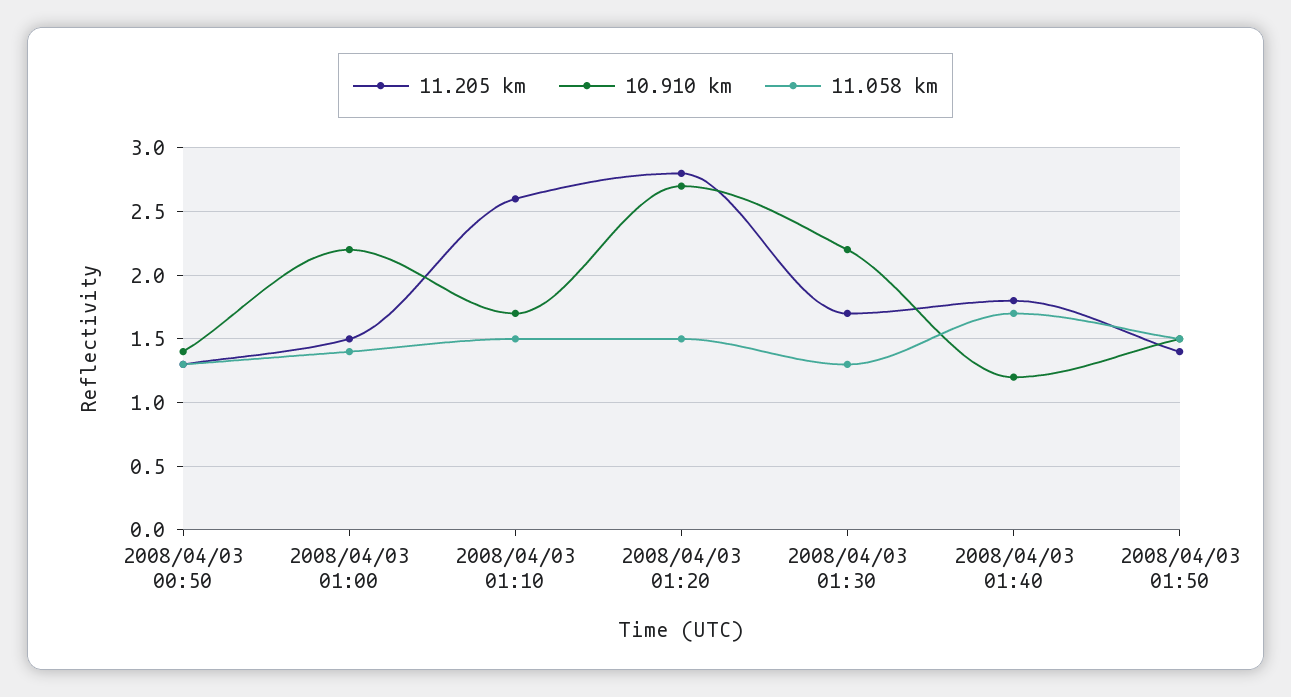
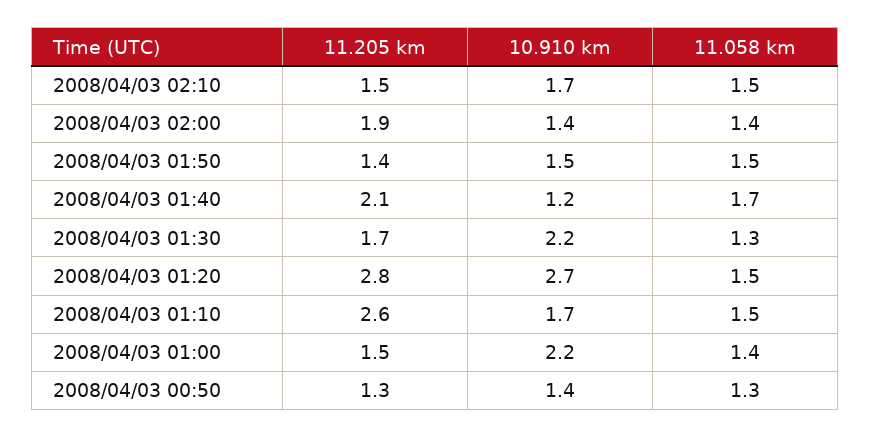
11.205 km, 2008/04/03 01:40: 1.8 -> 2.1
11.205 km, 2008/04/03 02:10: none -> 1.5
10.910 km, 2008/04/03 02:10: none -> 1.7
11.058 km, 2008/04/03 02:10: none -> 1.5
11.205 km, 2008/04/03 02:00: none -> 1.9
10.910 km, 2008/04/03 02:00: none -> 1.4
11.058 km, 2008/04/03 02:00: none -> 1.4

